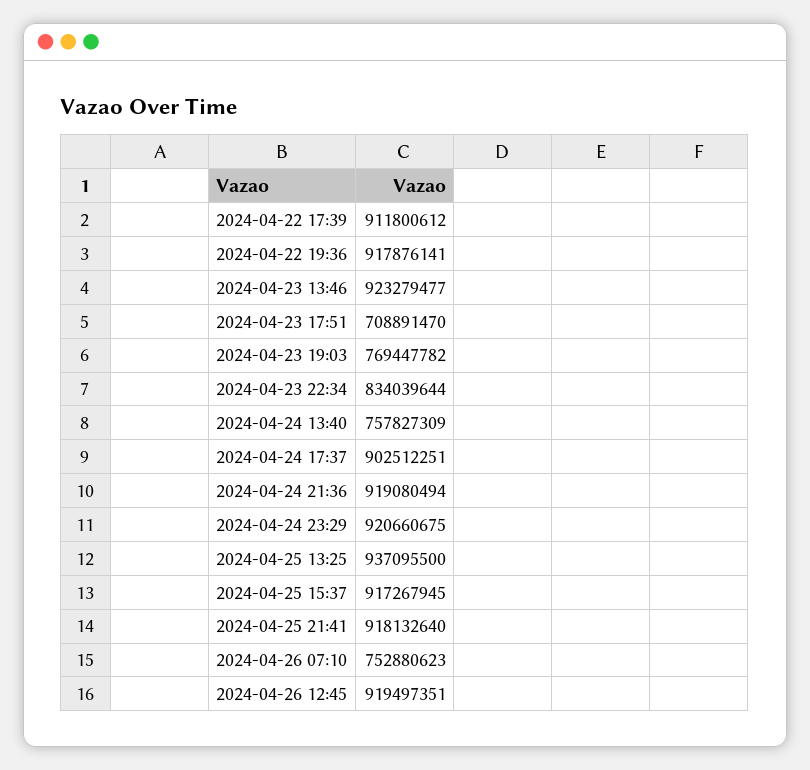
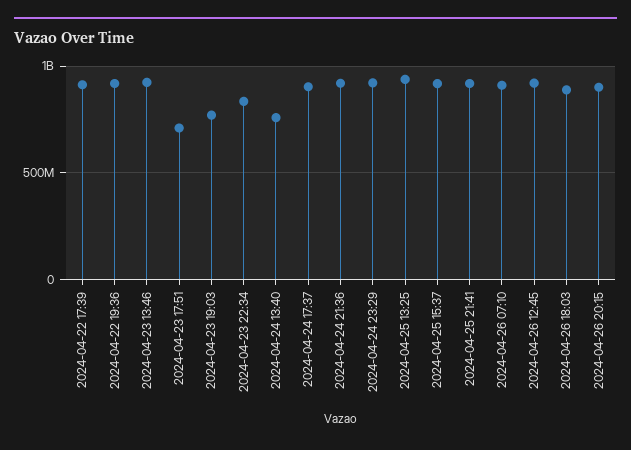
2024-04-26 07:10: 752880623 -> 900000000
2024-04-26 18:03: none -> 900000000
2024-04-26 20:15: none -> 900000000

